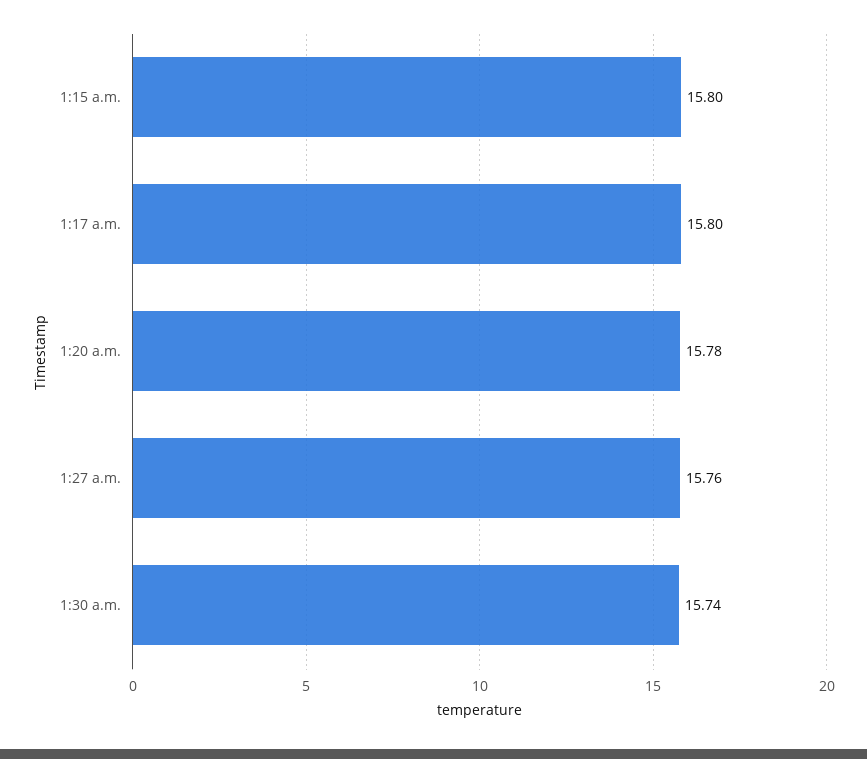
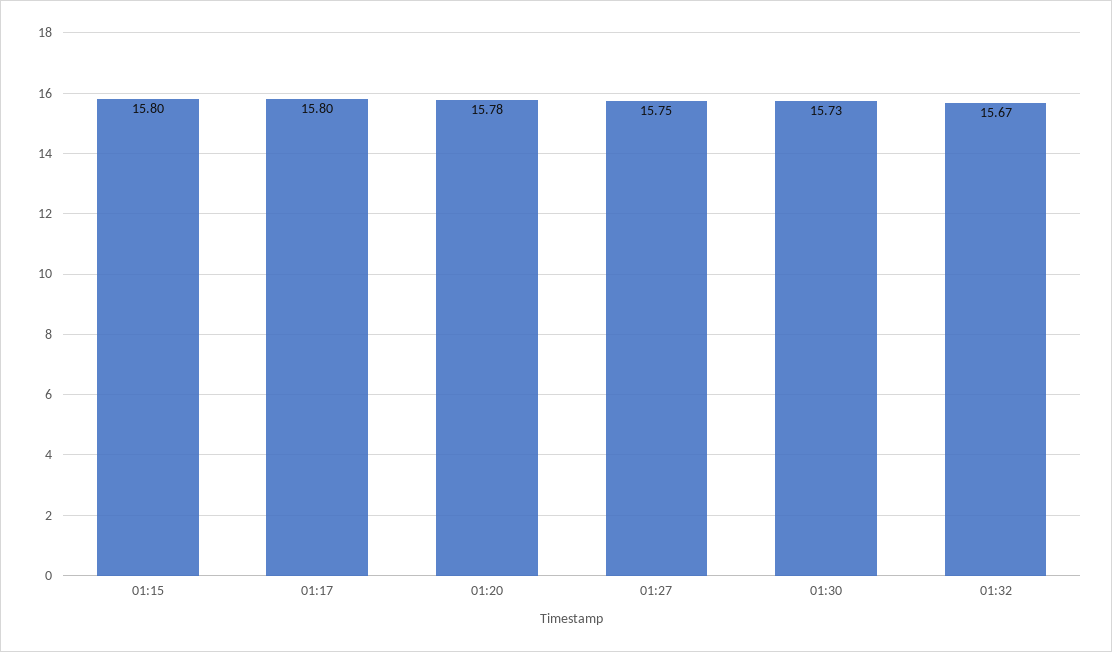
1:27 a.m.: 15.76 -> 15.75
1:30 a.m.: 15.74 -> 15.73
01:32: none -> 15.67

